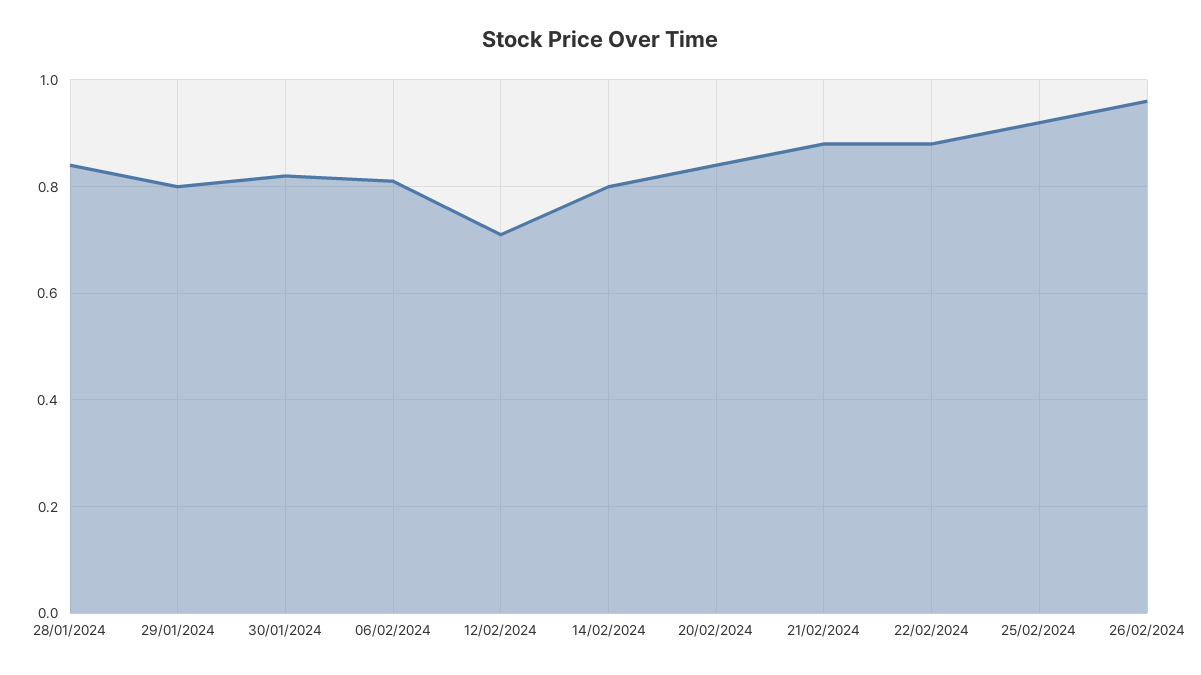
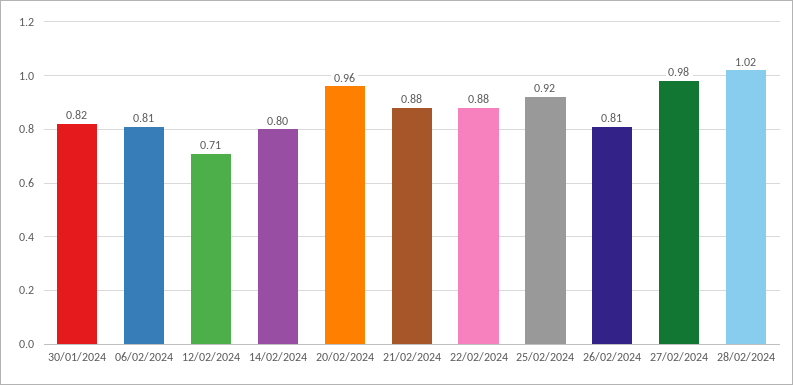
28/01/2024: 0.85 -> none
29/01/2024: 0.8 -> none
20/02/2024: 0.85 -> 0.96
26/02/2024: 0.95 -> 0.81
27/02/2024: none -> 0.98
28/02/2024: none -> 1.02

